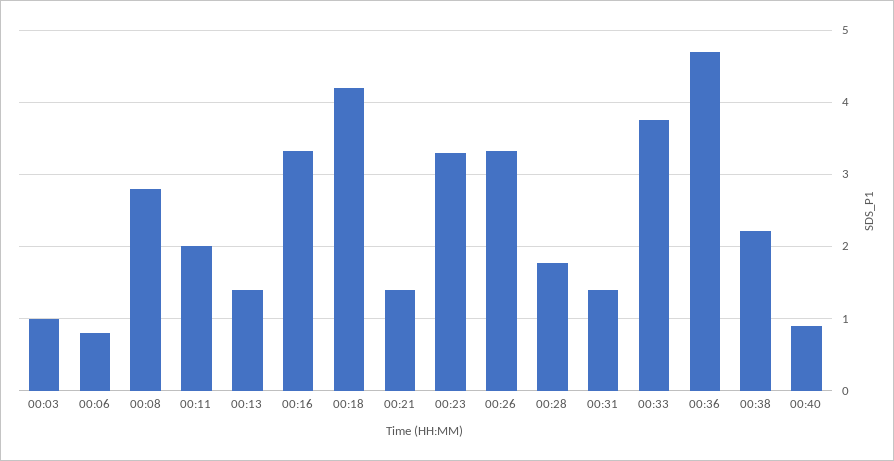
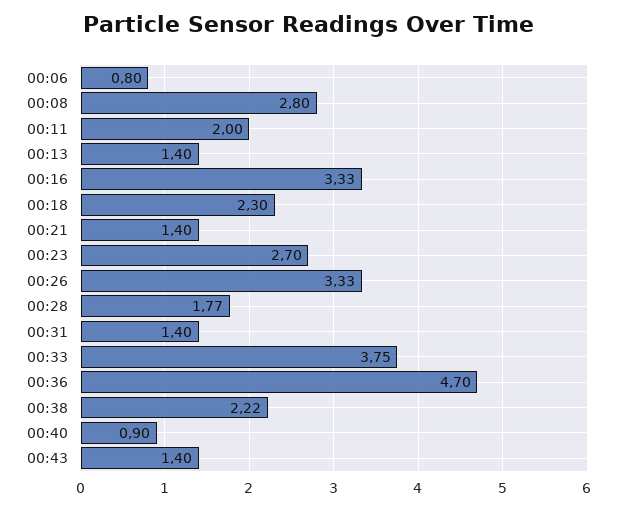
00:03: 1 -> none
00:18: 4.2 -> 2.3
00:23: 3.3 -> 2.7
00:43: none -> 1.4

